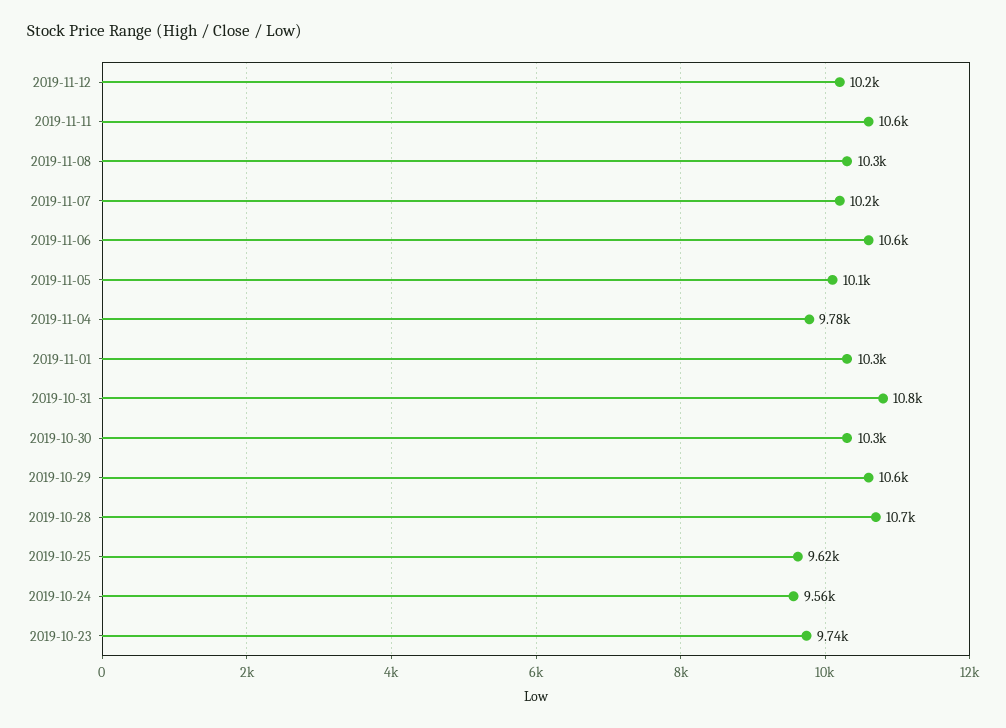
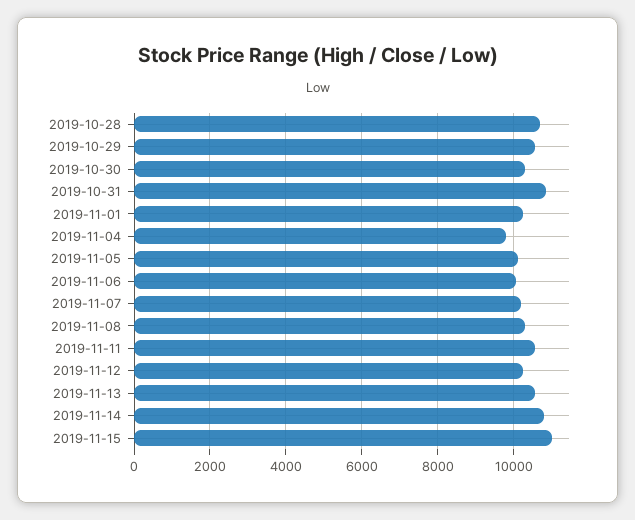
2019-11-06: 10600 -> 10000
2019-10-25: 9620 -> none
2019-10-24: 9560 -> none
2019-10-23: 9740 -> none
2019-11-13: none -> 10600
2019-11-14: none -> 10800
2019-11-15: none -> 11000

